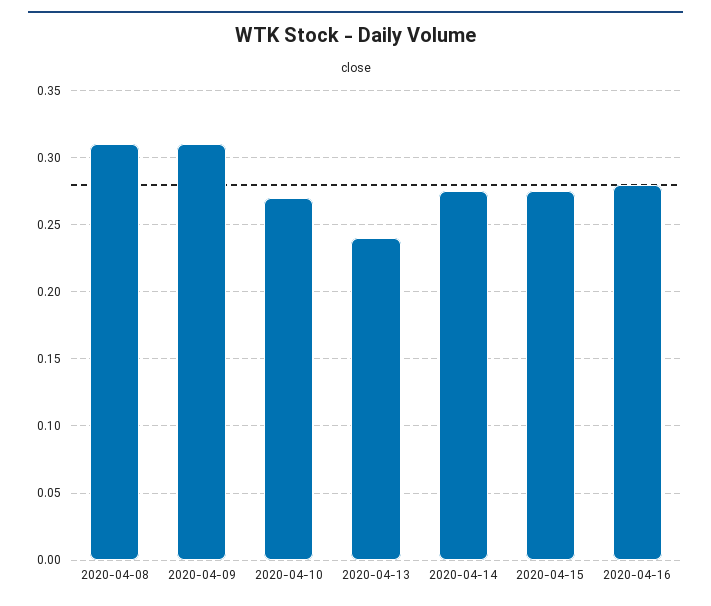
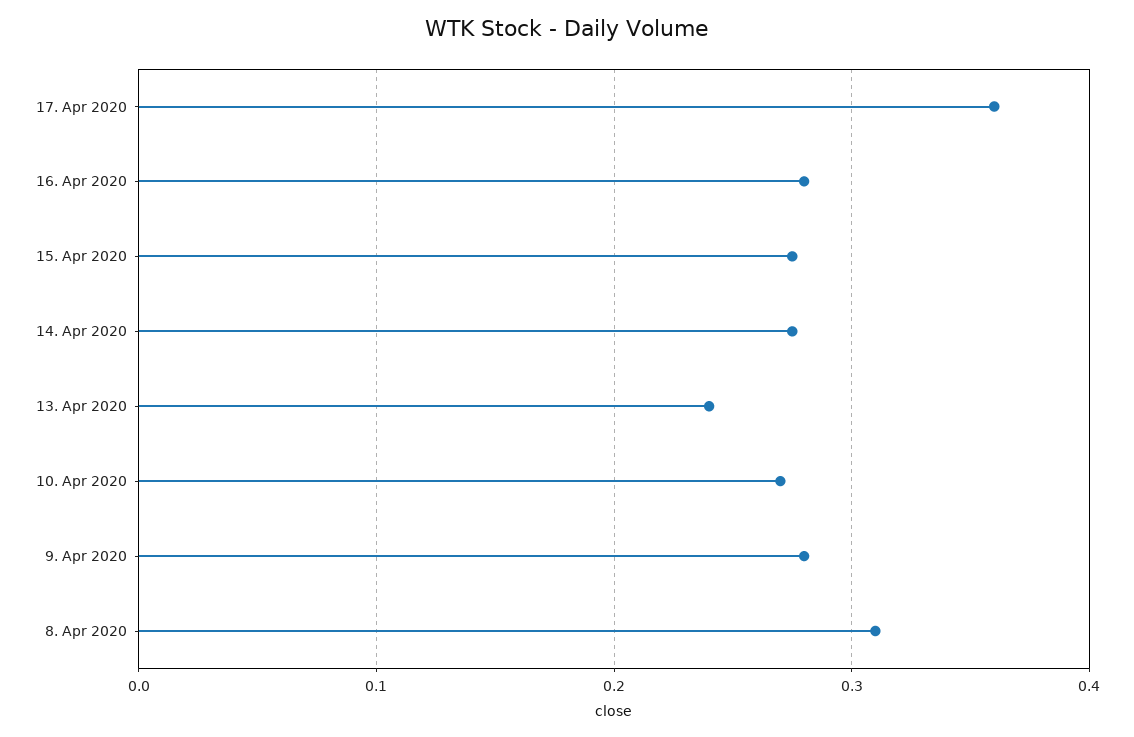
2020-04-09: 0.31 -> 0.28
17. Apr 2020: none -> 0.36

